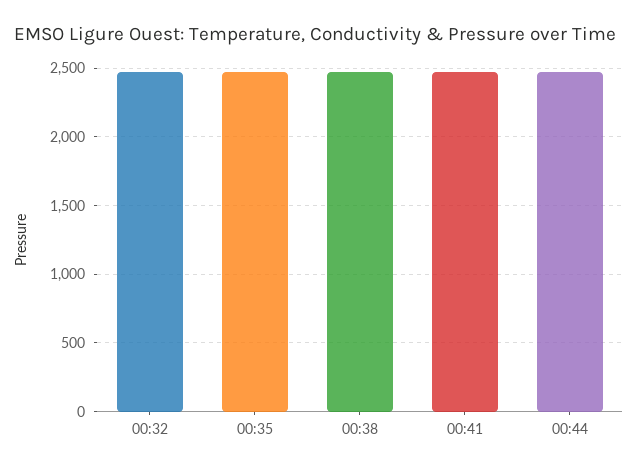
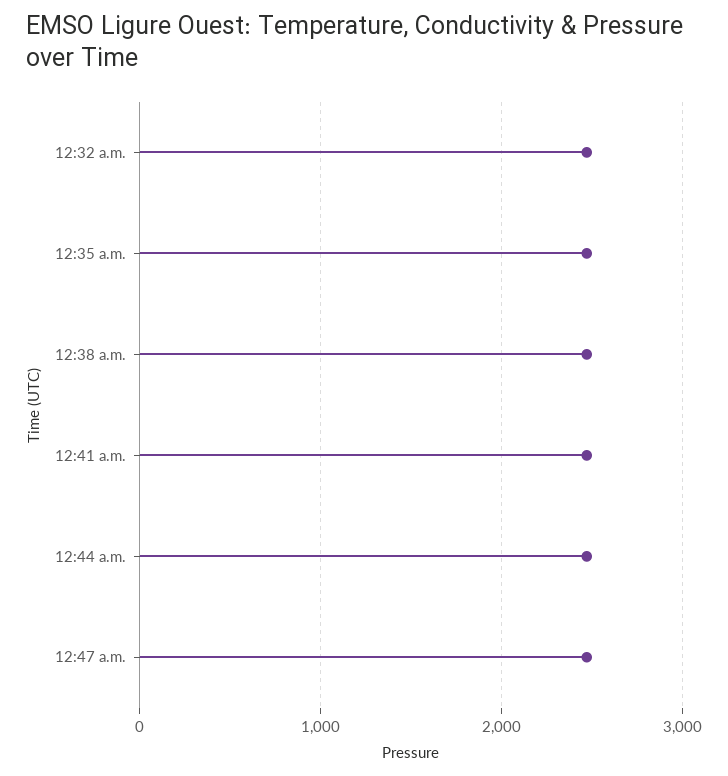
12:47 a.m.: none -> 2500

